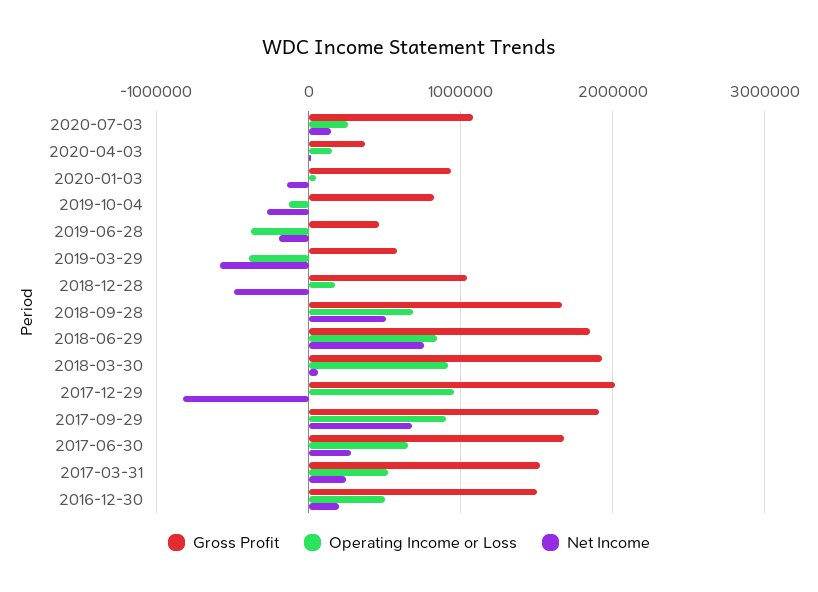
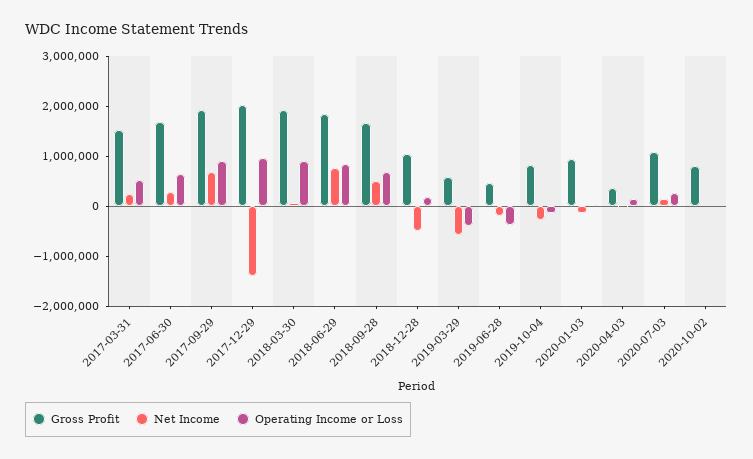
Net Income, 2017-12-29: -800000 -> -1400000
Gross Profit, 2016-12-30: 1500000 -> none
Operating Income or Loss, 2016-12-30: 500000 -> none
Net Income, 2016-12-30: 200000 -> none
Gross Profit, 2020-10-02: none -> 800000
Net Income, 2020-10-02: none -> 0
Operating Income or Loss, 2020-10-02: none -> 0

